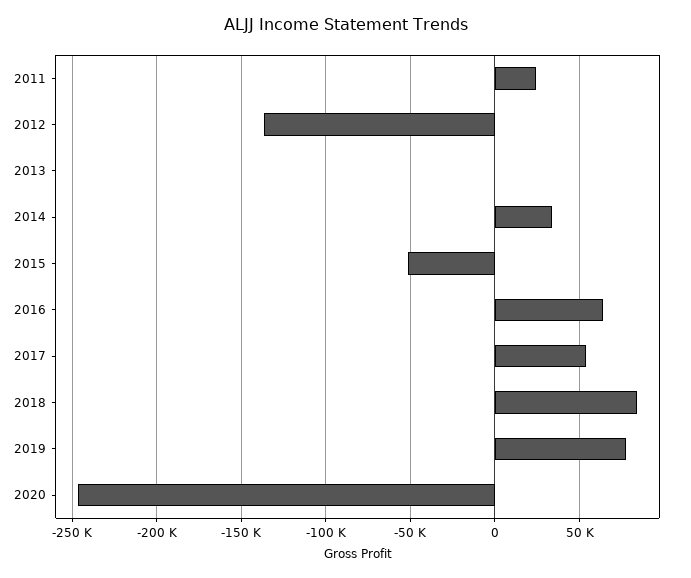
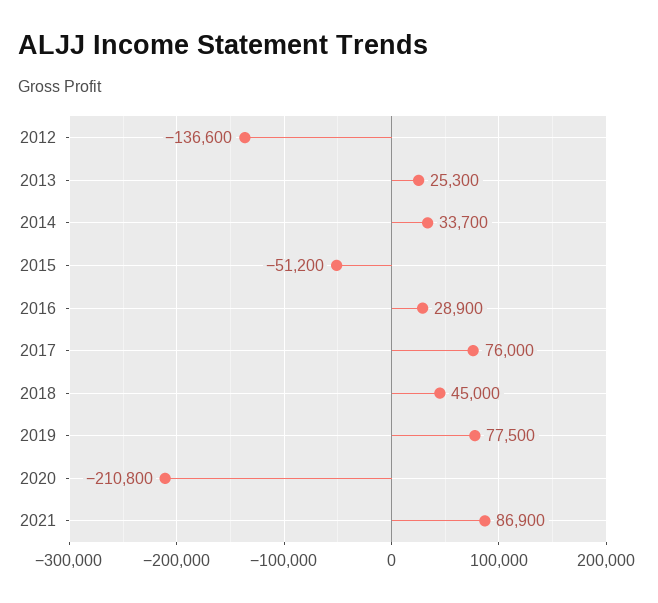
2011: 25000 -> none
2013: 0 -> 25300
2016: 65000 -> 28900
2017: 55000 -> 76000
2018: 85000 -> 45000
2020: -245000 -> -210800
2021: none -> 86900

